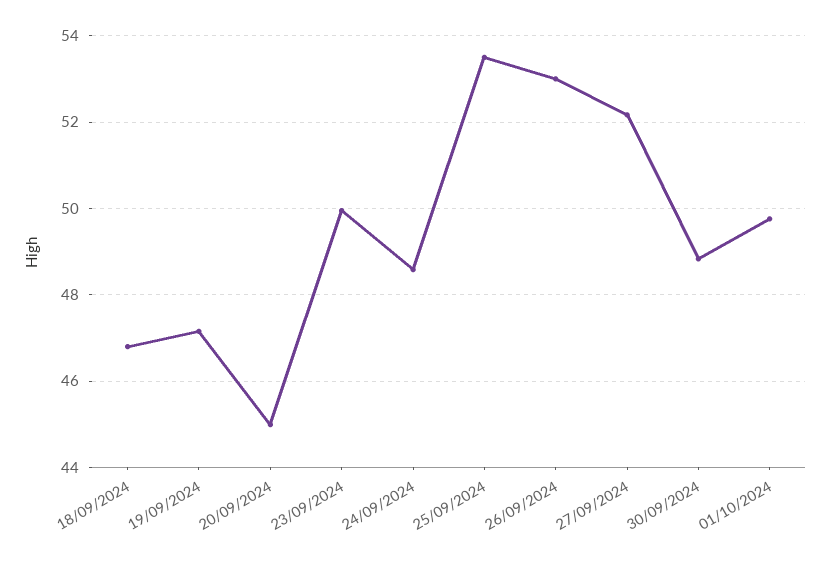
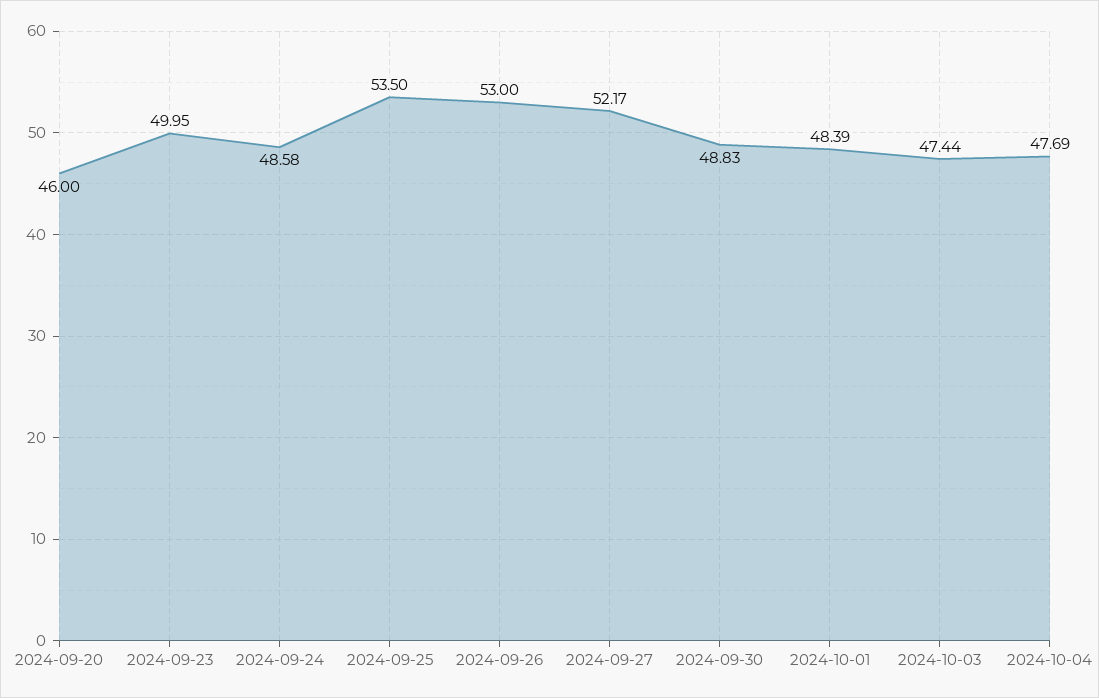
18/09/2024: 46.8 -> none
19/09/2024: 47.2 -> none
20/09/2024: 45 -> 46
01/10/2024: 49.8 -> 48.39
2024-10-03: none -> 47.44
2024-10-04: none -> 47.69

